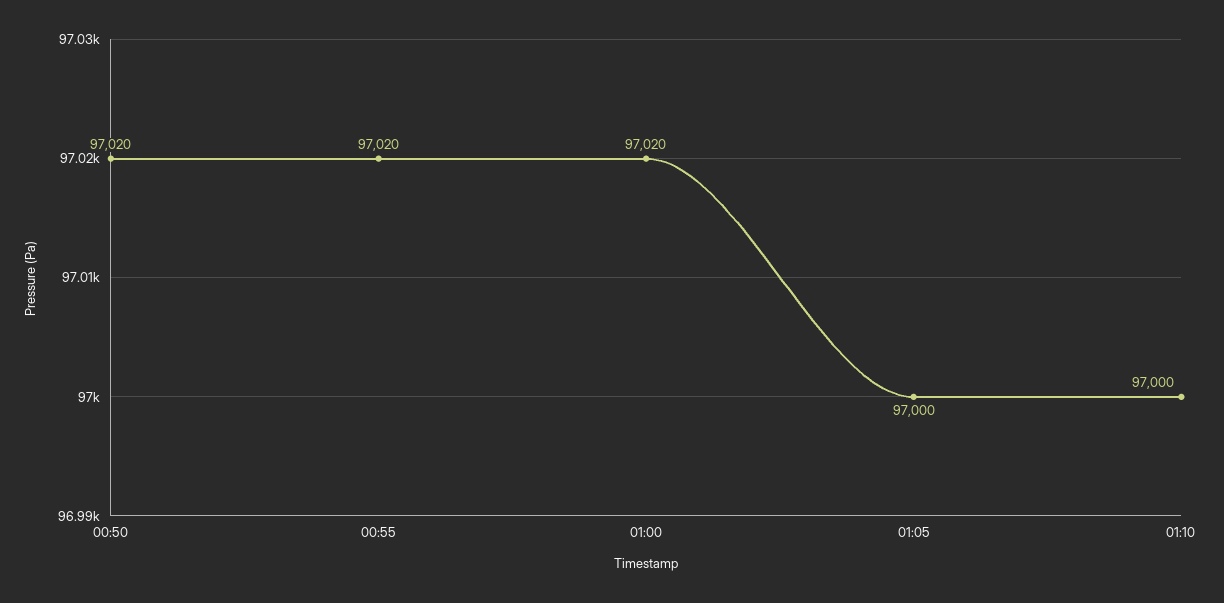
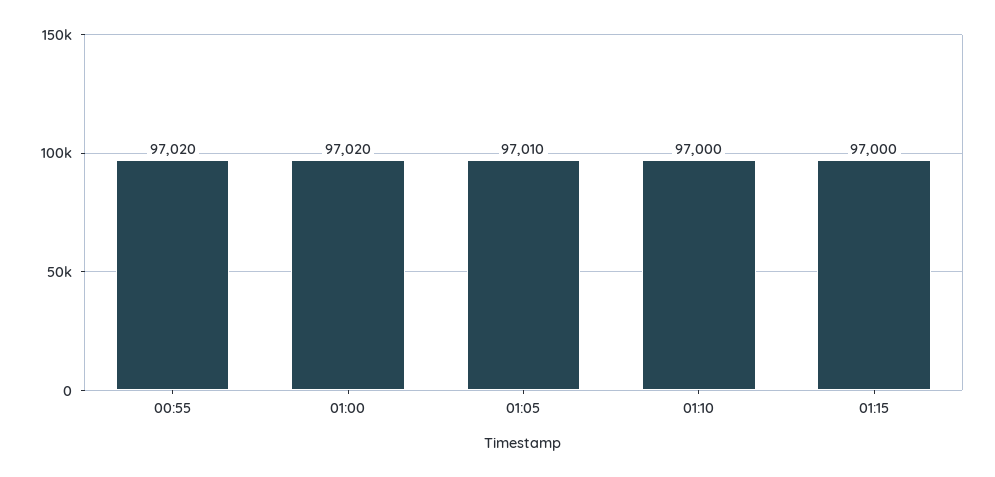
00:50: 97020 -> none
01:05: 97000 -> 97010
01:15: none -> 97000

